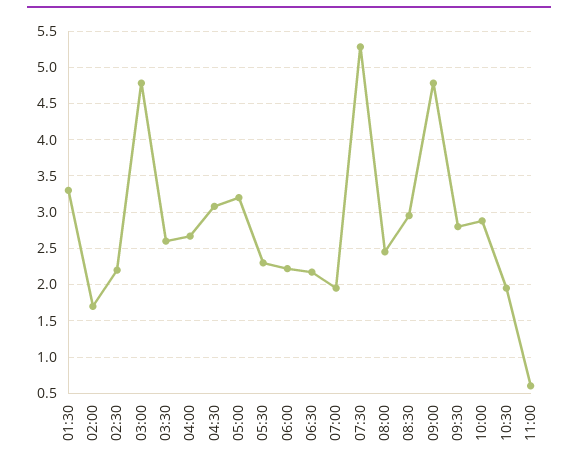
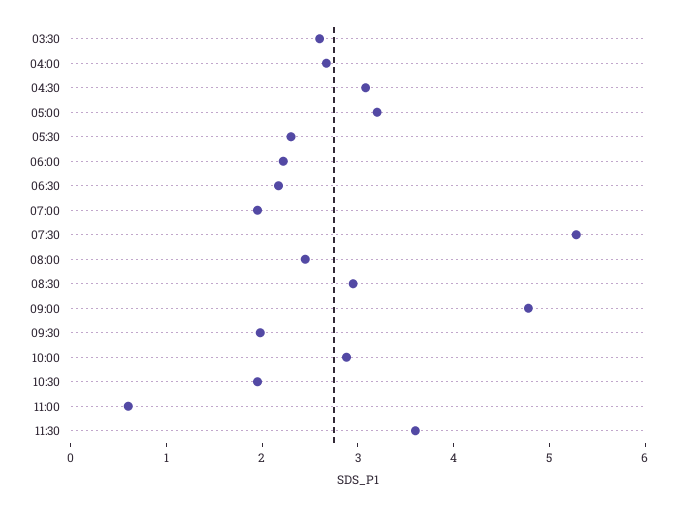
01:30: 3.3 -> none
02:00: 1.7 -> none
02:30: 2.2 -> none
03:00: 4.8 -> none
09:30: 2.8 -> 2
11:30: none -> 3.6

